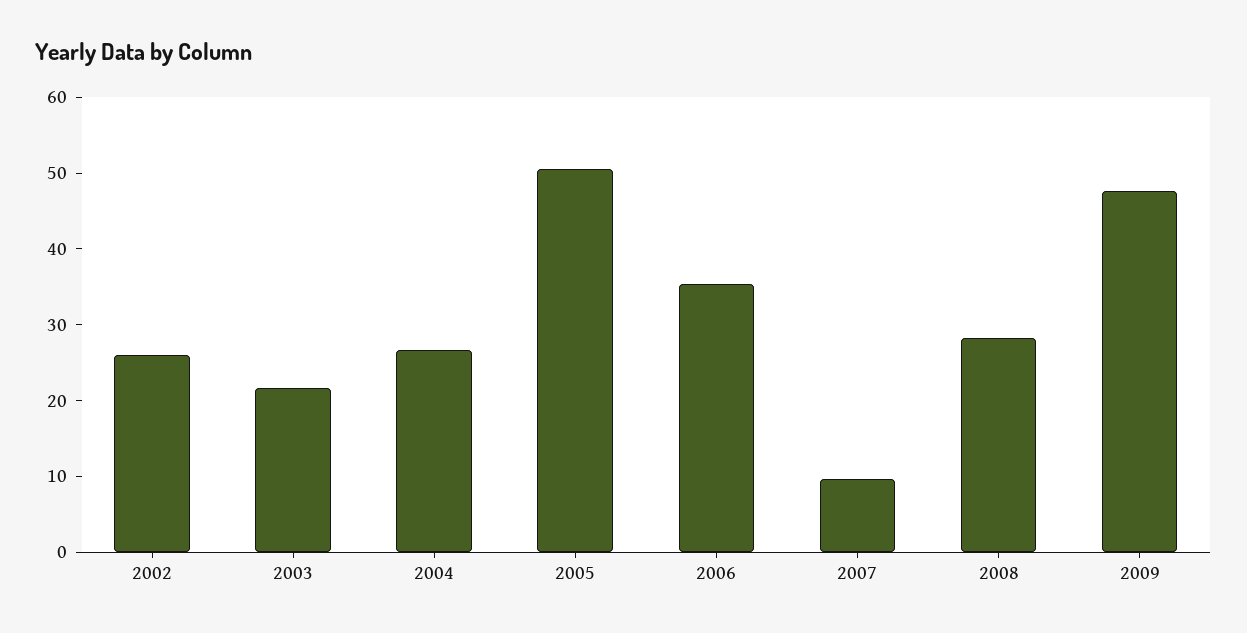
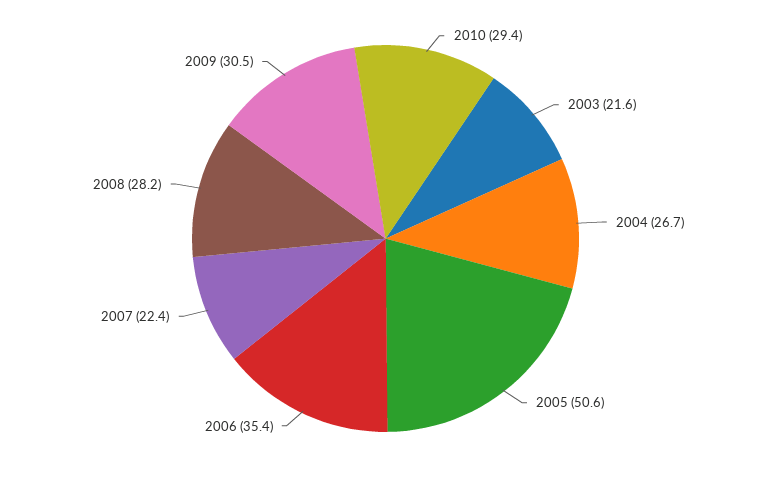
2002: 26 -> none
2007: 10 -> 22.4
2009: 48 -> 30.5
2010: none -> 29.4

